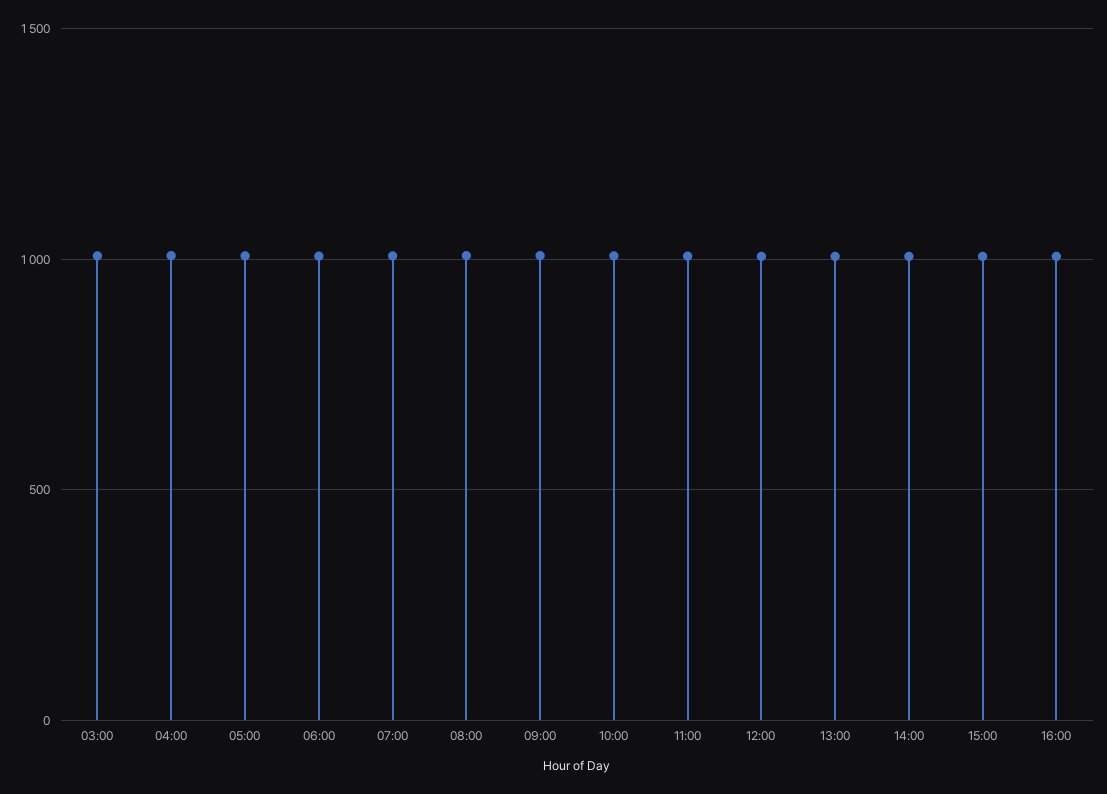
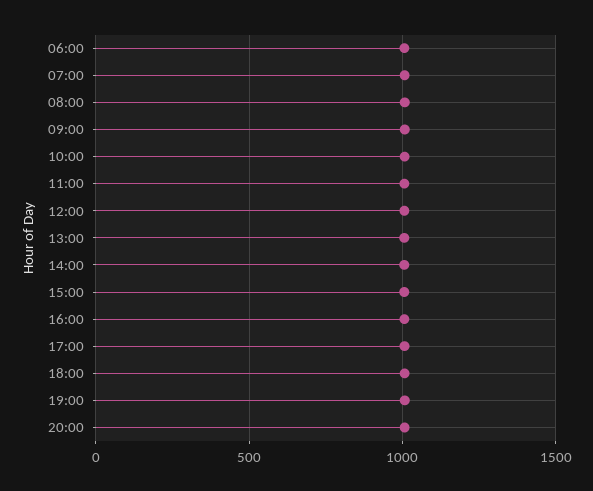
03:00: 1000 -> none
04:00: 1000 -> none
05:00: 1000 -> none
17:00: none -> 1000
18:00: none -> 1000
19:00: none -> 1000
20:00: none -> 1000

